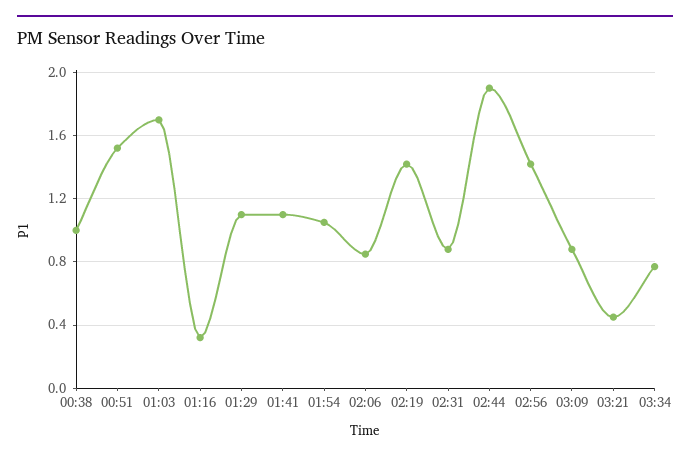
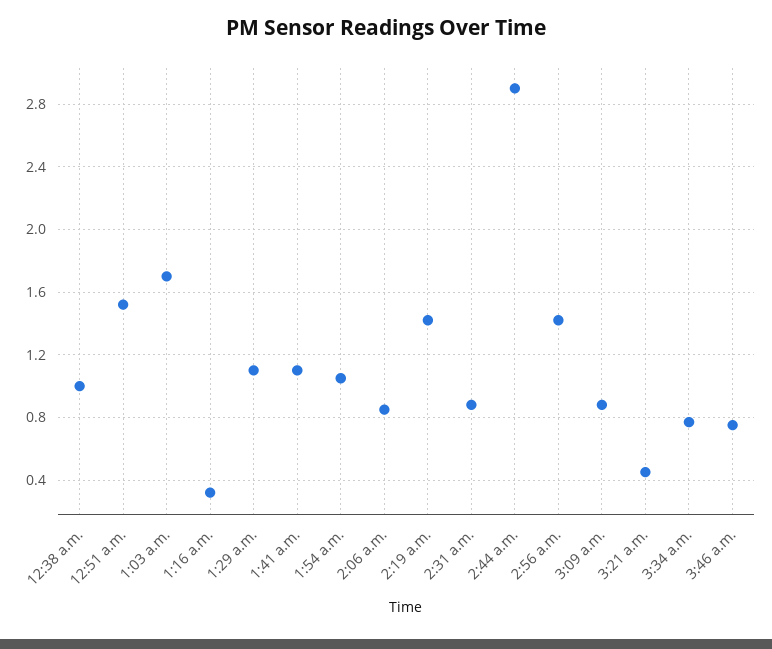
02:44: 1.9 -> 2.9
3:46 a.m.: none -> 0.75

